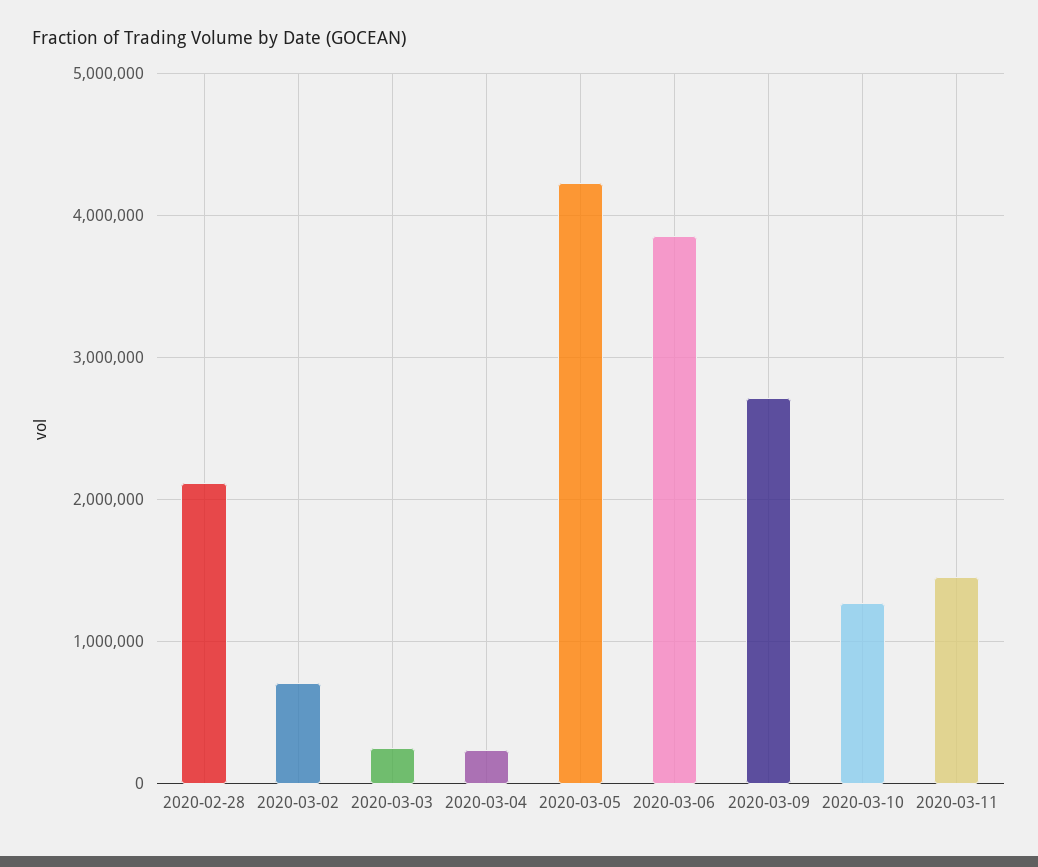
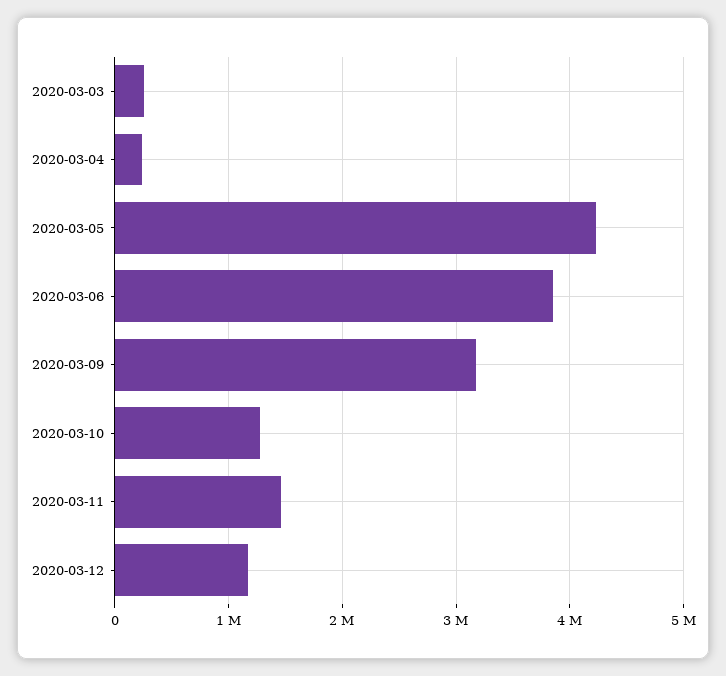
2020-02-28: 2100000 -> none
2020-03-02: 700000 -> none
2020-03-09: 2700000 -> 3200000
2020-03-12: none -> 1200000

